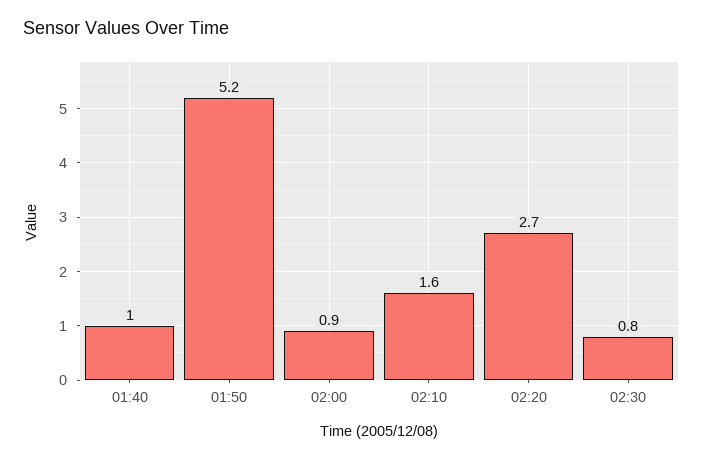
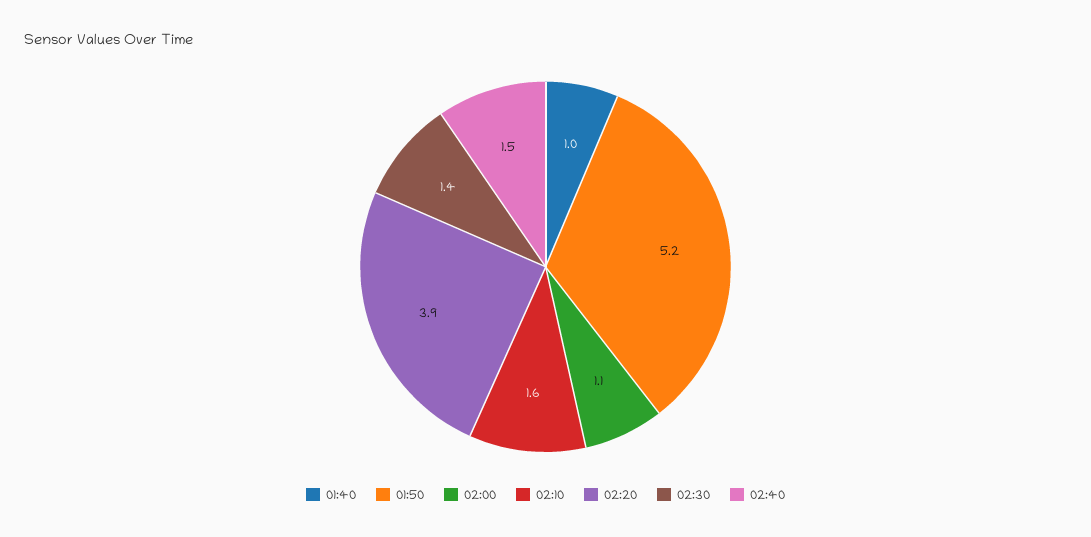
02:00: 0.9 -> 1.1
02:20: 2.7 -> 3.9
02:30: 0.8 -> 1.4
02:40: none -> 1.5

